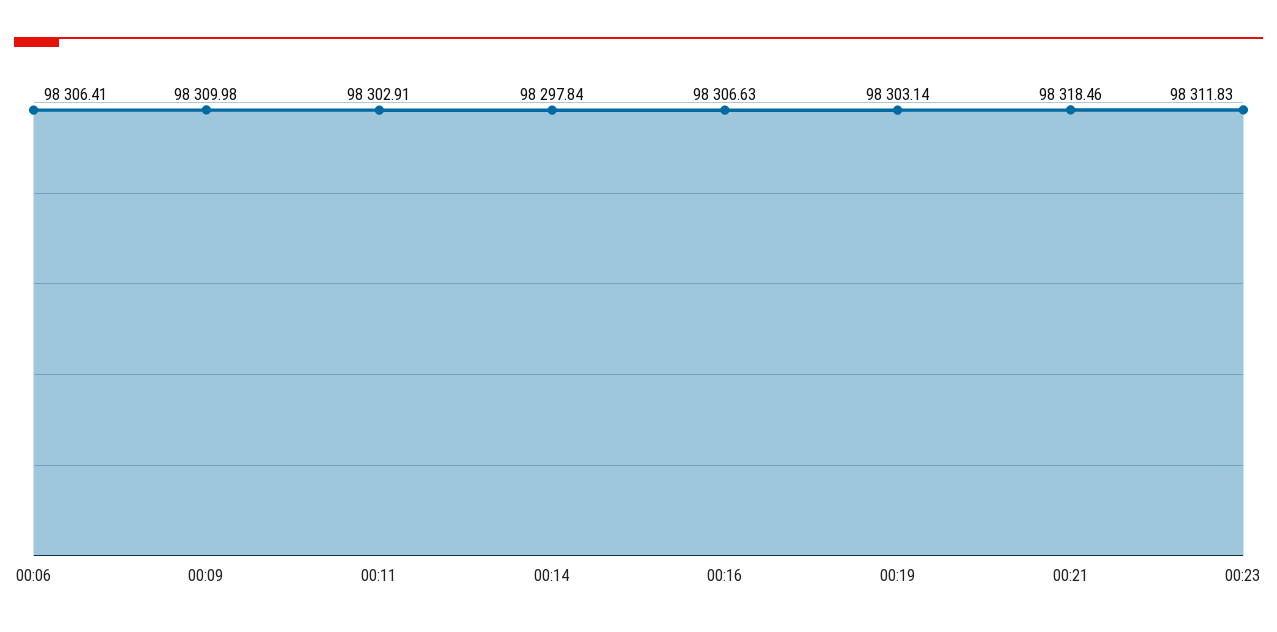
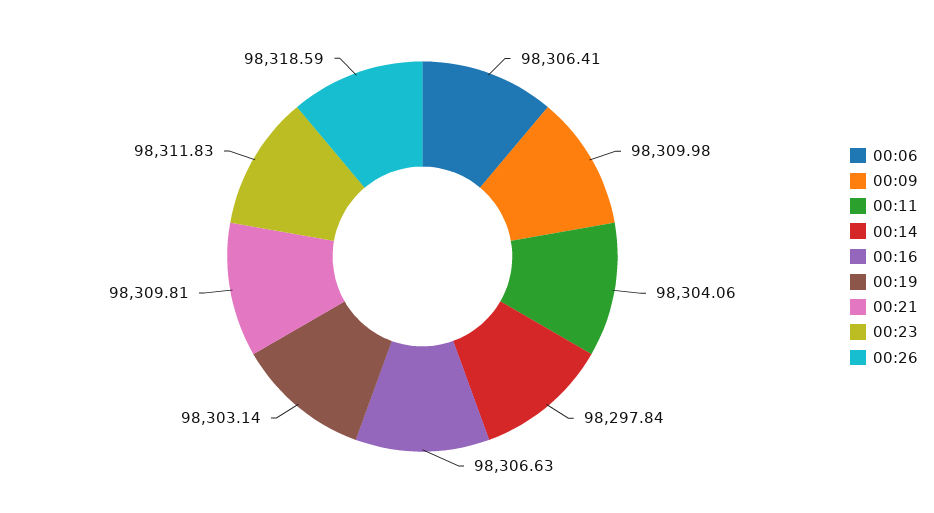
00:11: 98302.91 -> 98304.06
00:21: 98318.46 -> 98309.81
00:26: none -> 98318.59

